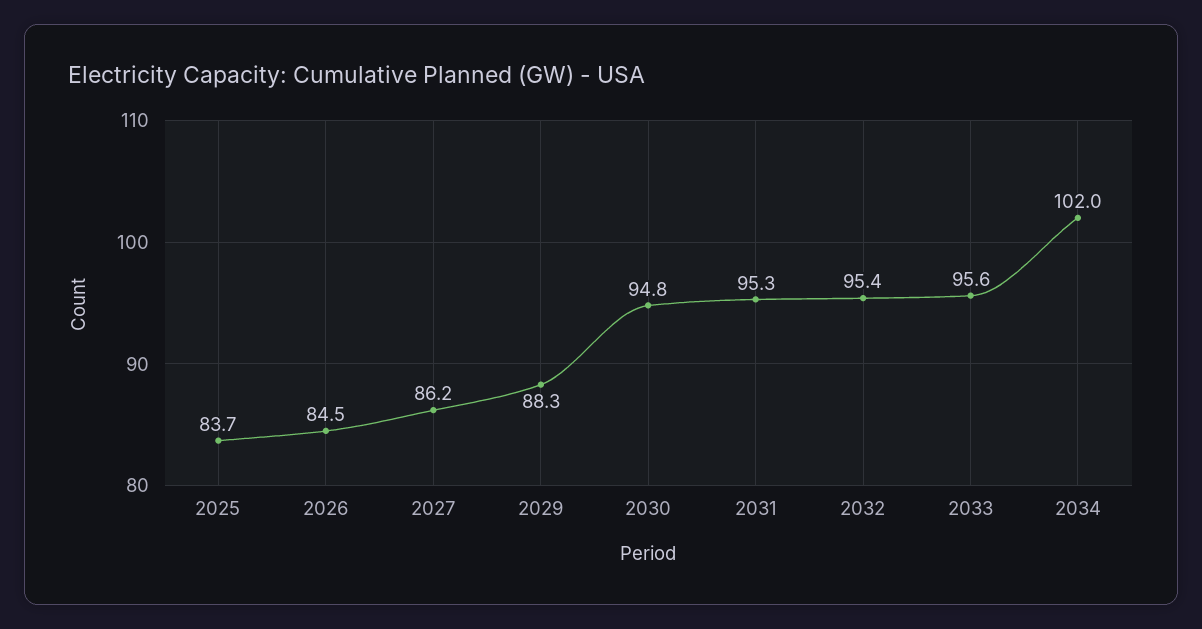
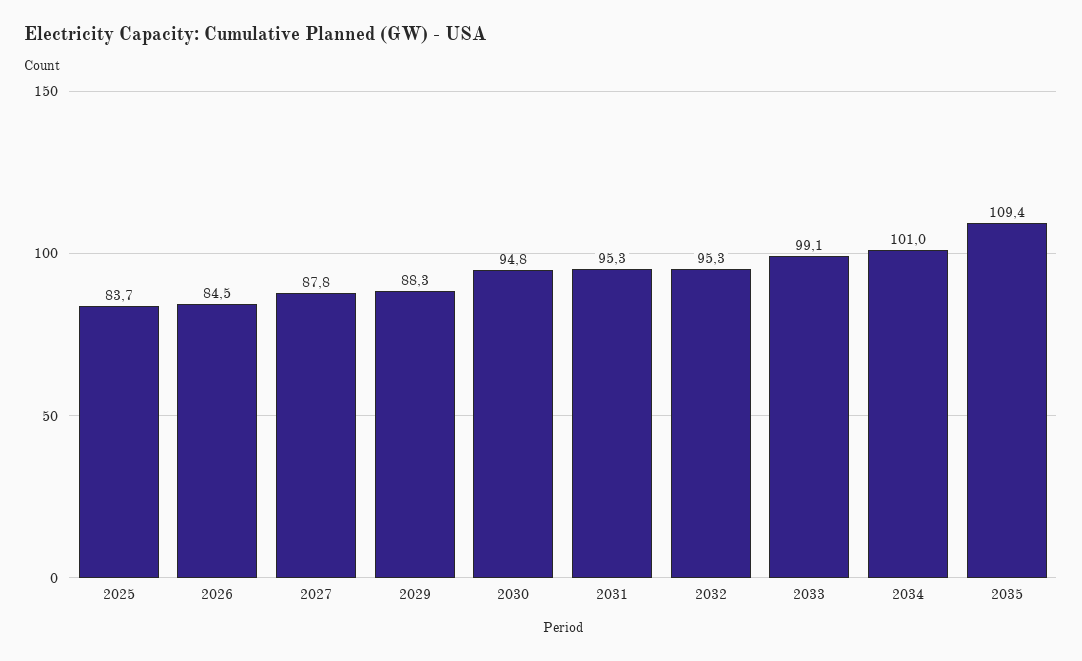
2027: 86.2 -> 87.8
2032: 95.4 -> 95.3
2033: 95.6 -> 99.1
2034: 102 -> 101
2035: none -> 109.4

